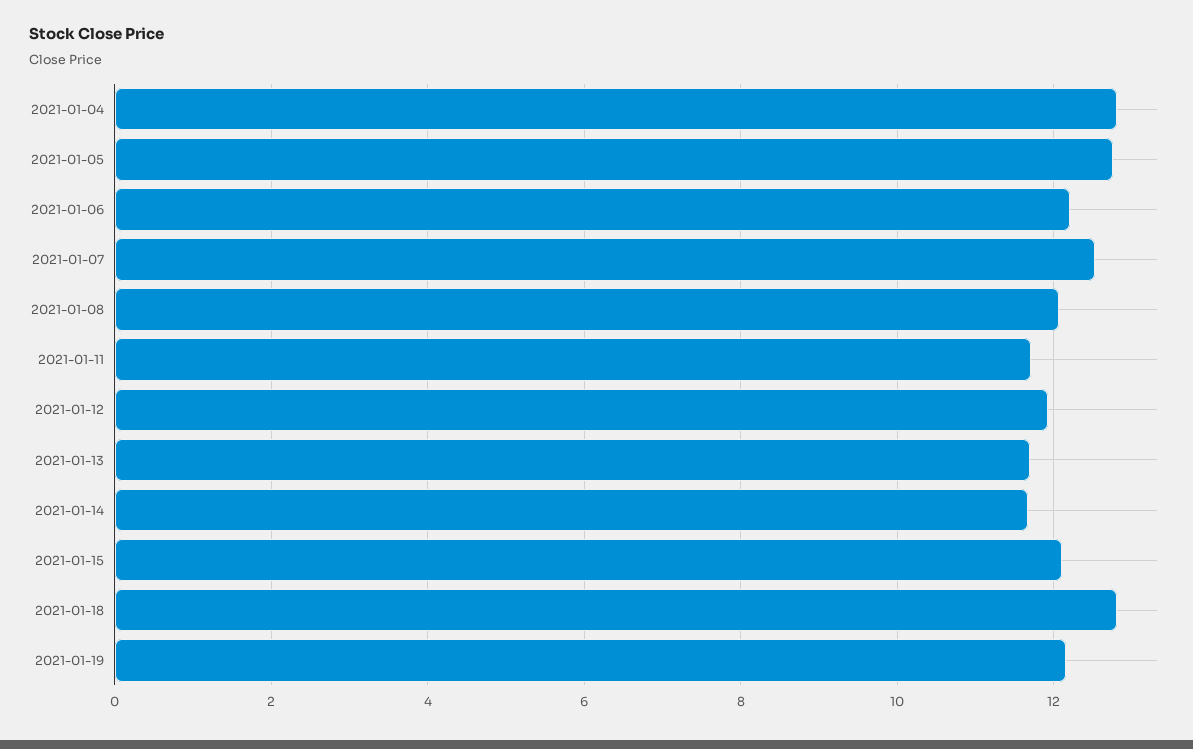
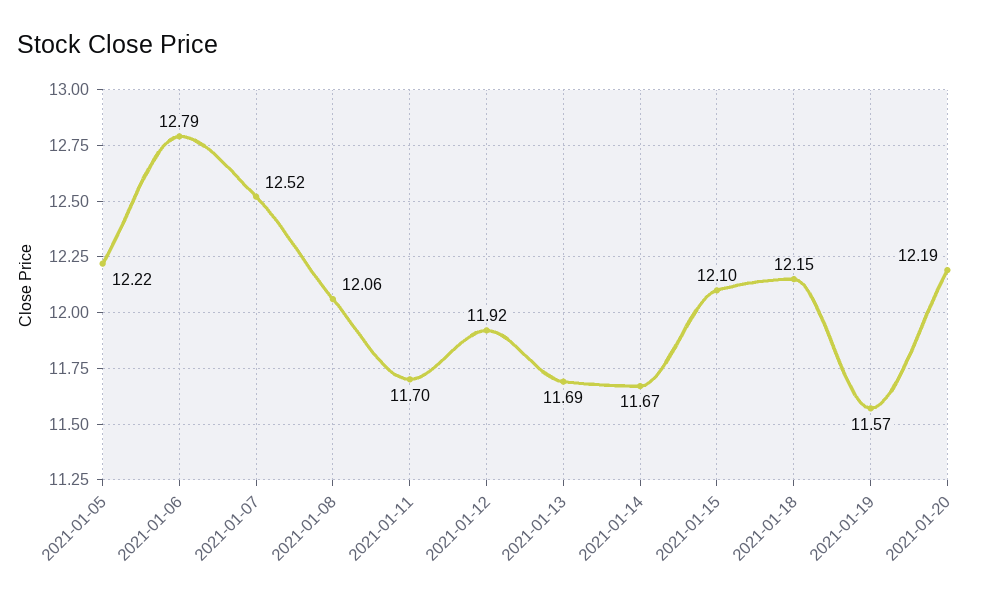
2021-01-04: 12.8 -> none
2021-01-05: 12.8 -> 12.22
2021-01-06: 12.2 -> 12.79
2021-01-18: 12.8 -> 12.15
2021-01-19: 12.2 -> 11.57
2021-01-20: none -> 12.19

